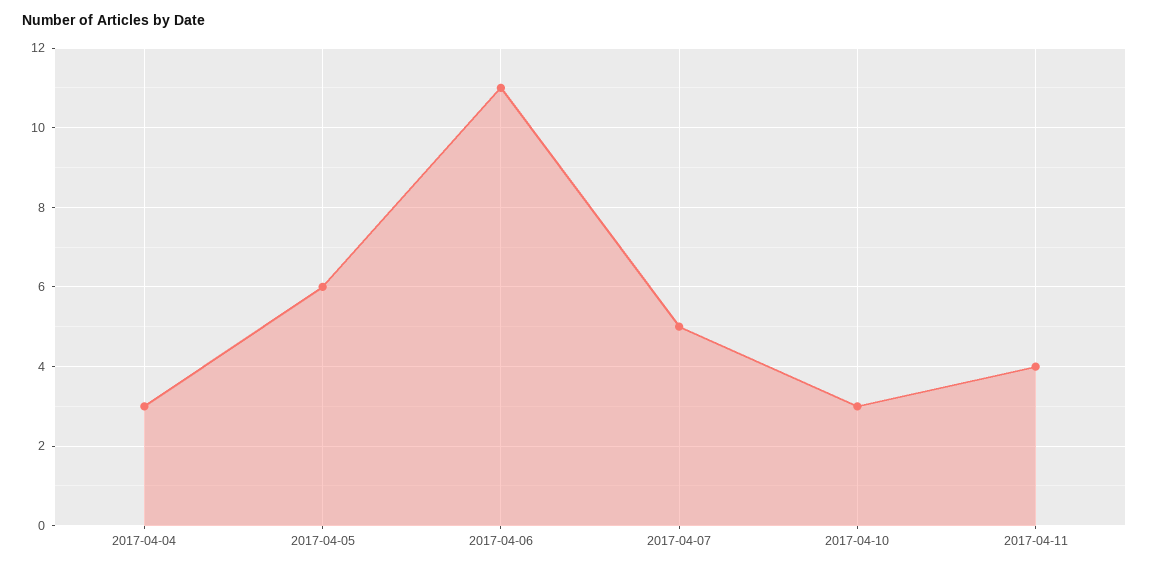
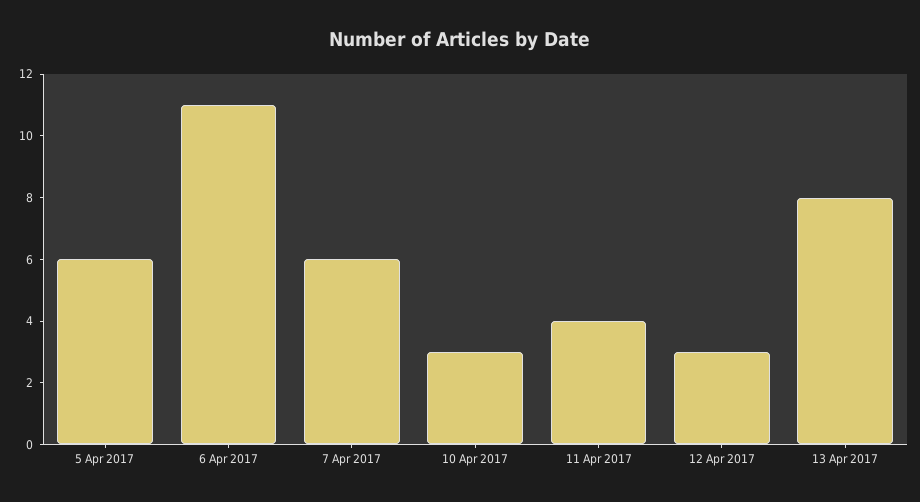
2017-04-04: 3 -> none
2017-04-07: 5 -> 6
12 Apr 2017: none -> 3
13 Apr 2017: none -> 8

